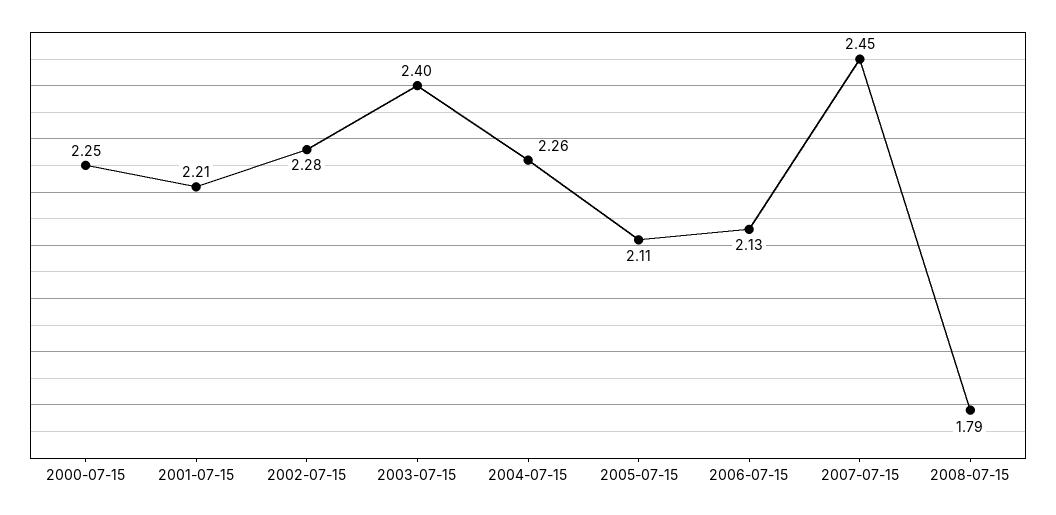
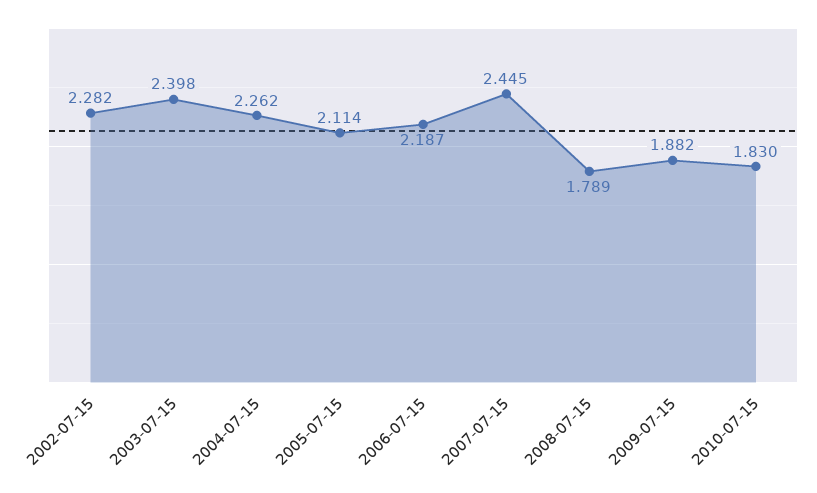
2000-07-15: 2.25 -> none
2001-07-15: 2.21 -> none
2006-07-15: 2.13 -> 2.187
2009-07-15: none -> 1.882
2010-07-15: none -> 1.83

